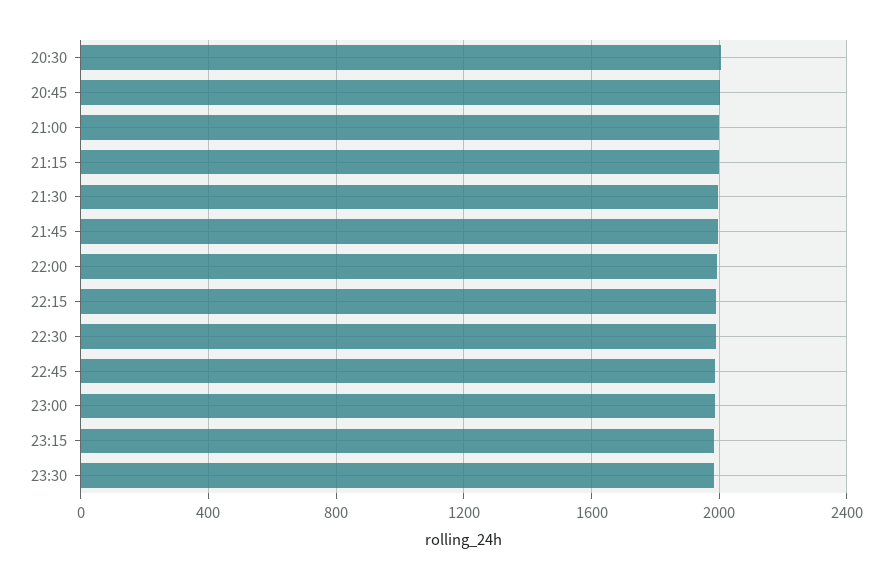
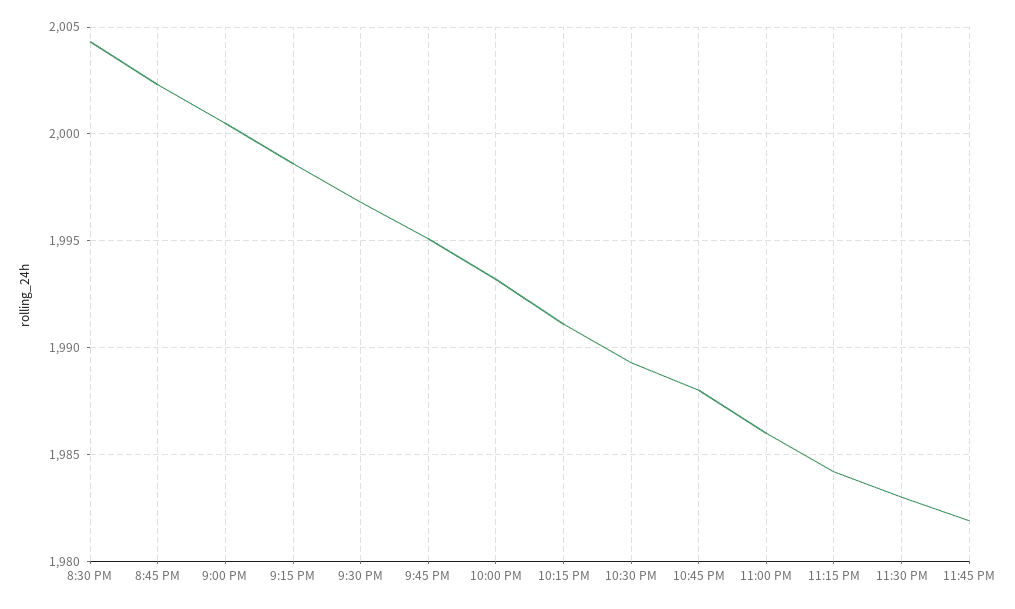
11:45 PM: none -> 1982

